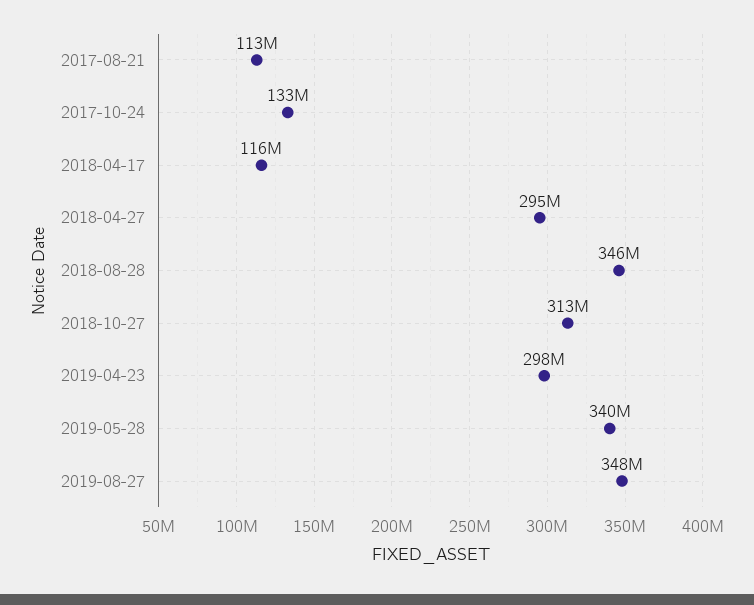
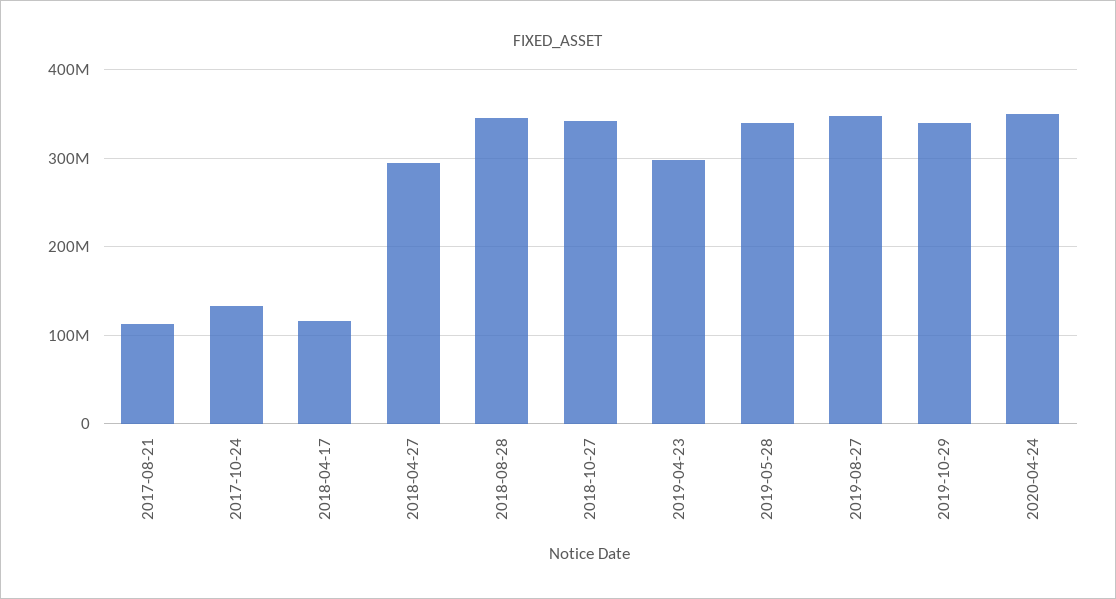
2018-10-27: 313000000 -> 340000000
2019-10-29: none -> 340000000
2020-04-24: none -> 350000000

